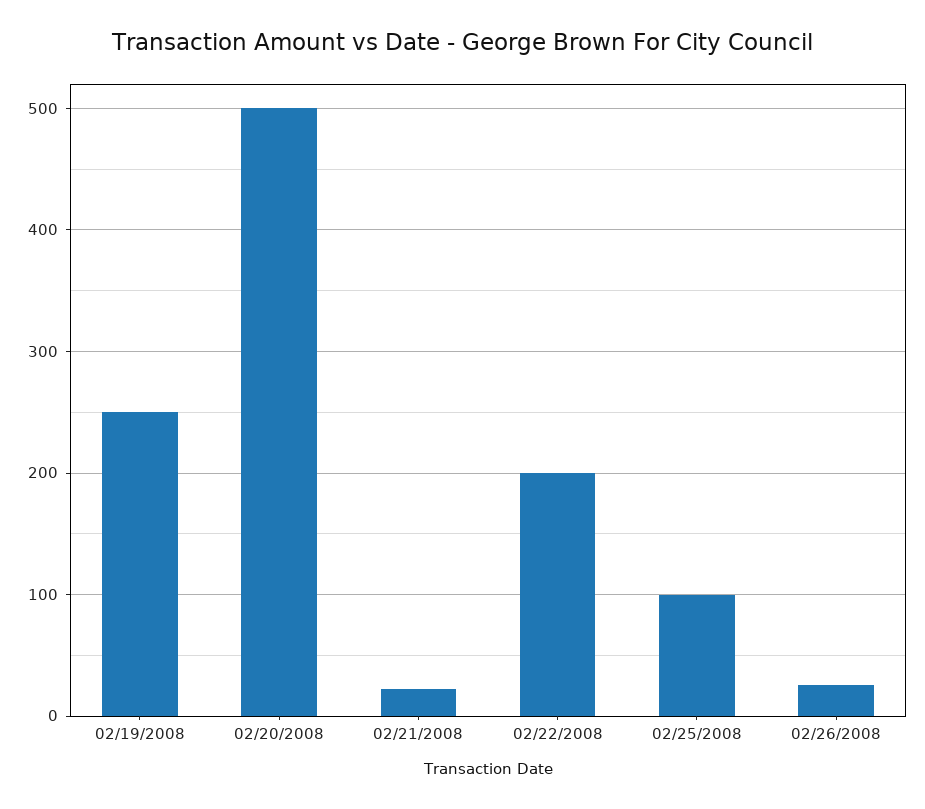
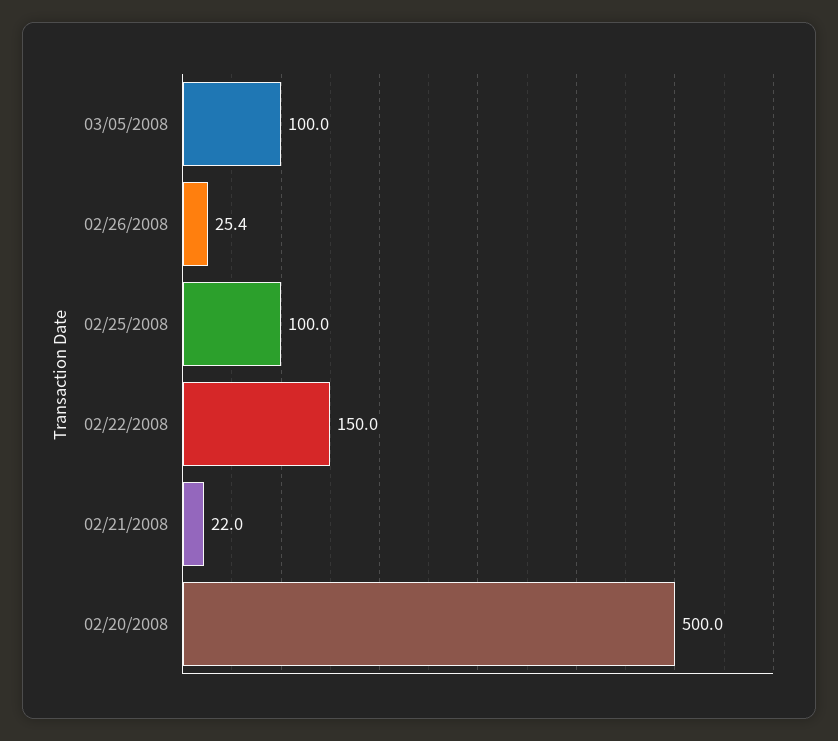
02/19/2008: 250 -> none
02/22/2008: 200 -> 150
03/05/2008: none -> 100

